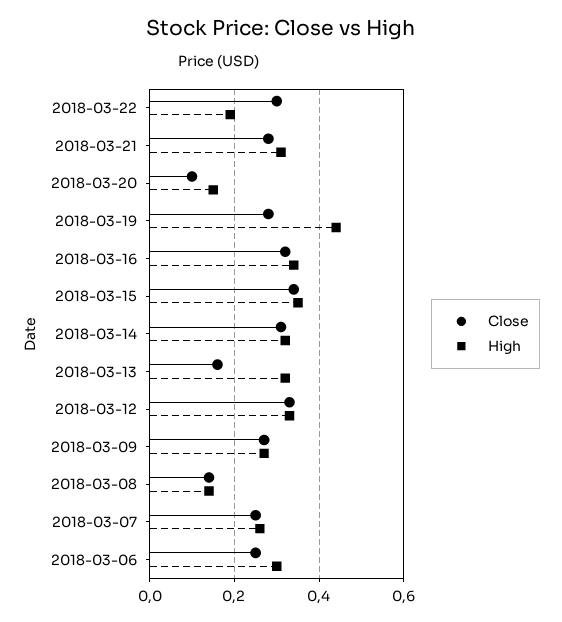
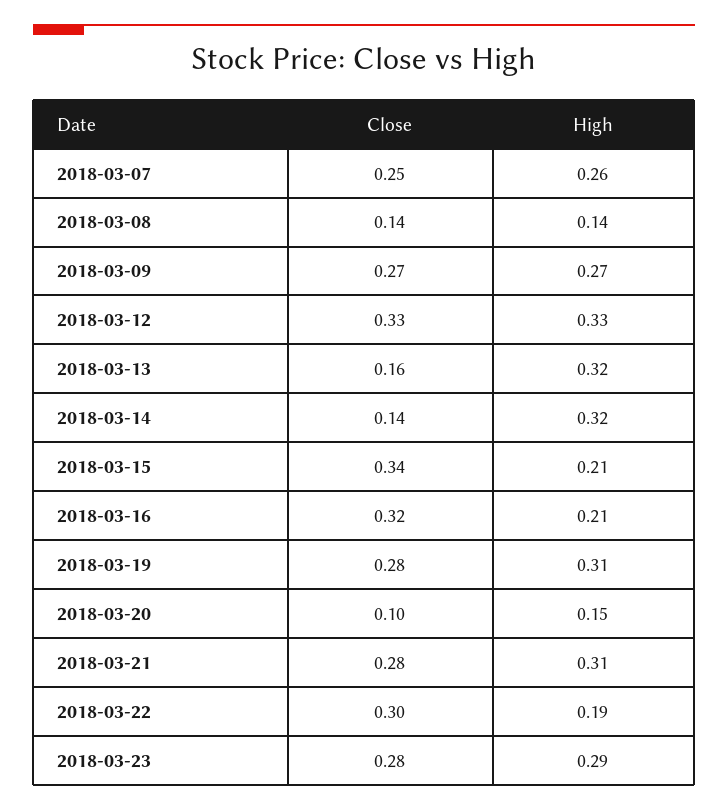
High, 2018-03-19: 0.45 -> 0.31
High, 2018-03-16: 0.35 -> 0.21
High, 2018-03-15: 0.35 -> 0.21
Close, 2018-03-14: 0.3 -> 0.14
Close, 2018-03-06: 0.25 -> none
High, 2018-03-06: 0.3 -> none
Close, 2018-03-23: none -> 0.28
High, 2018-03-23: none -> 0.29

